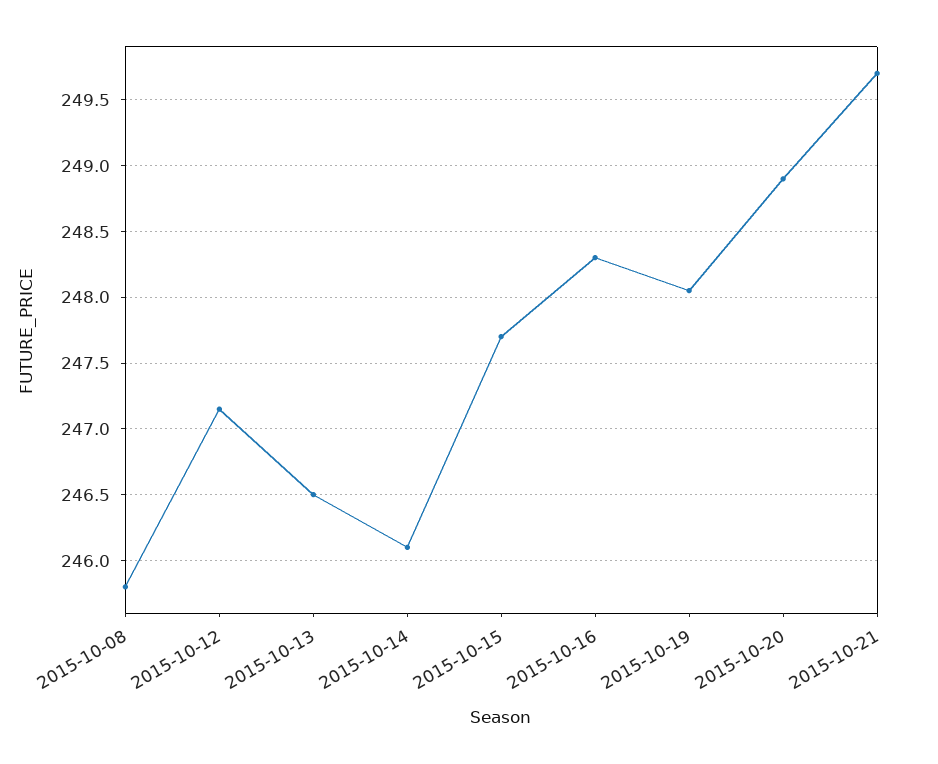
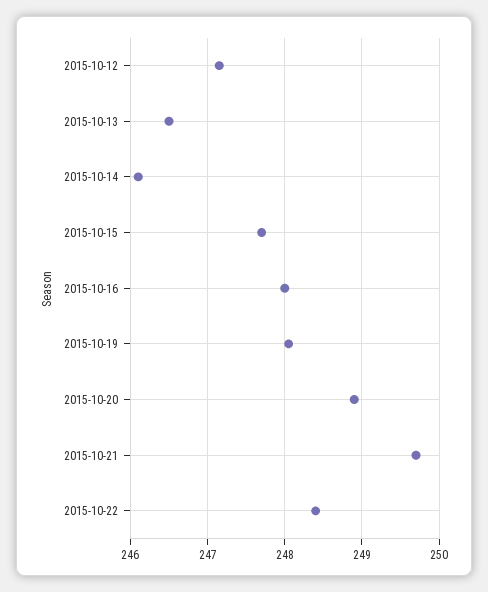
2015-10-08: 245.8 -> none
2015-10-16: 248.3 -> 248
2015-10-22: none -> 248.4

